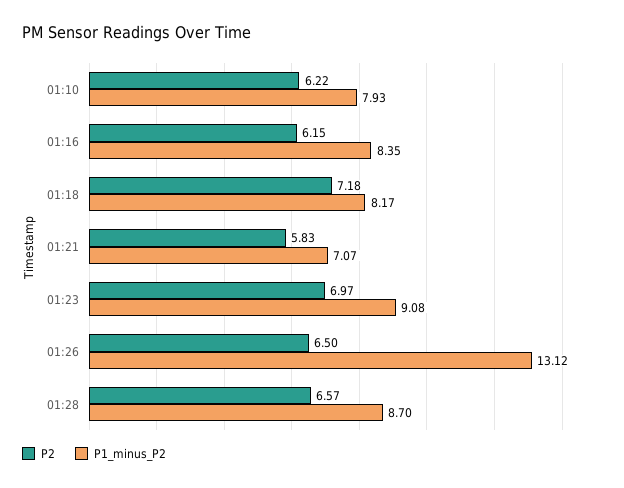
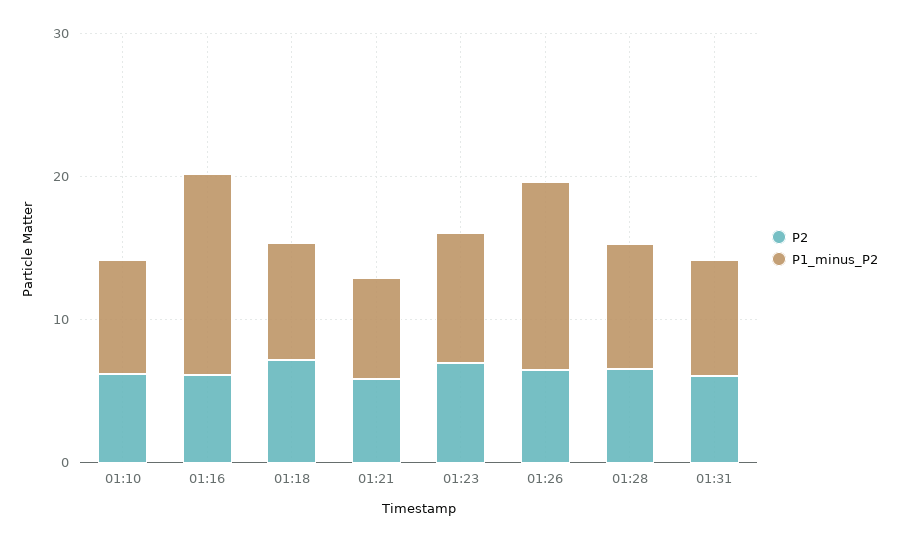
P1_minus_P2, 01:16: 8.35 -> 14
P2, 01:31: none -> 6
P1_minus_P2, 01:31: none -> 8

